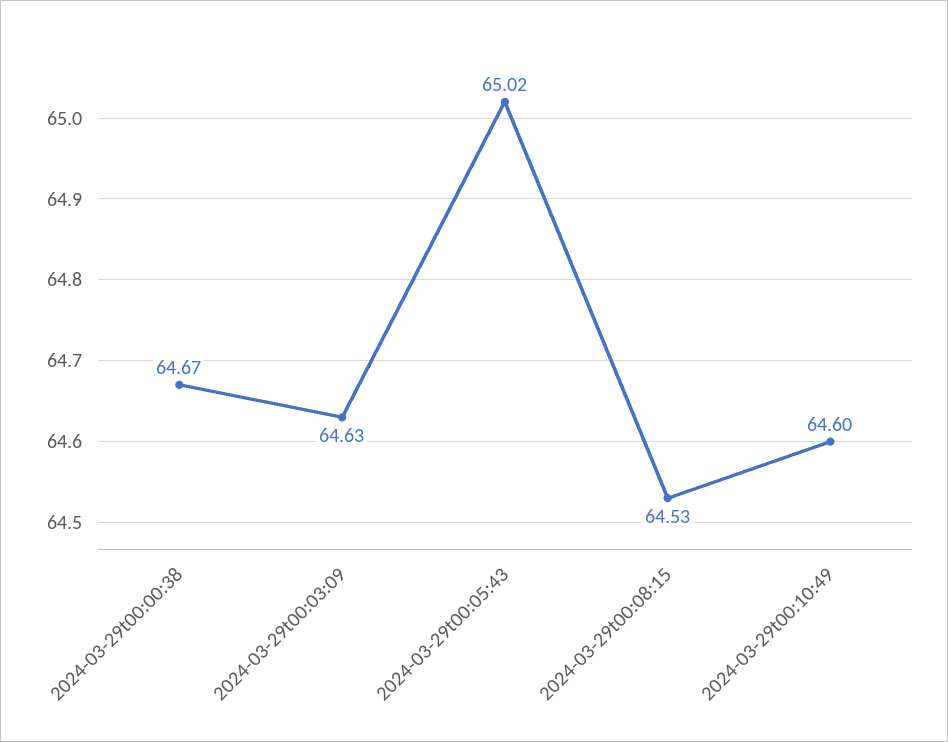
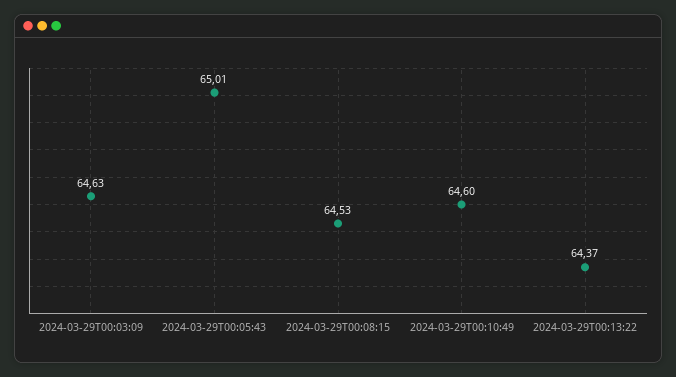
2024-03-29t00:00:38: 64.67 -> none
2024-03-29t00:05:43: 65.02 -> 65.01
2024-03-29T00:13:22: none -> 64.37

